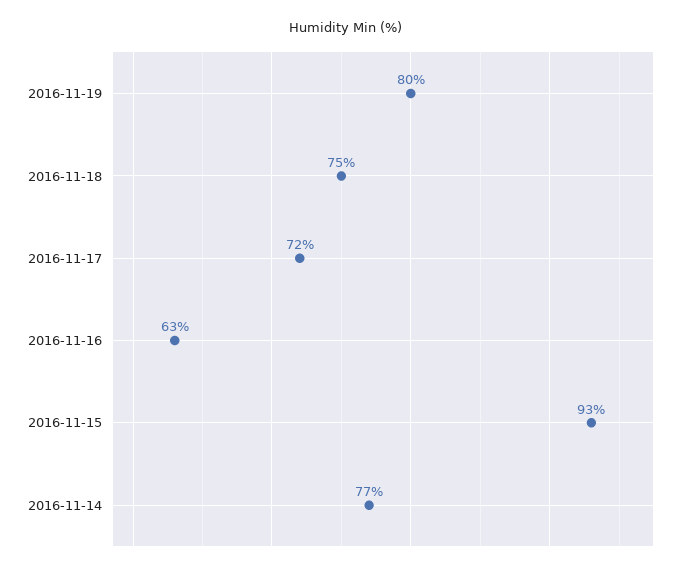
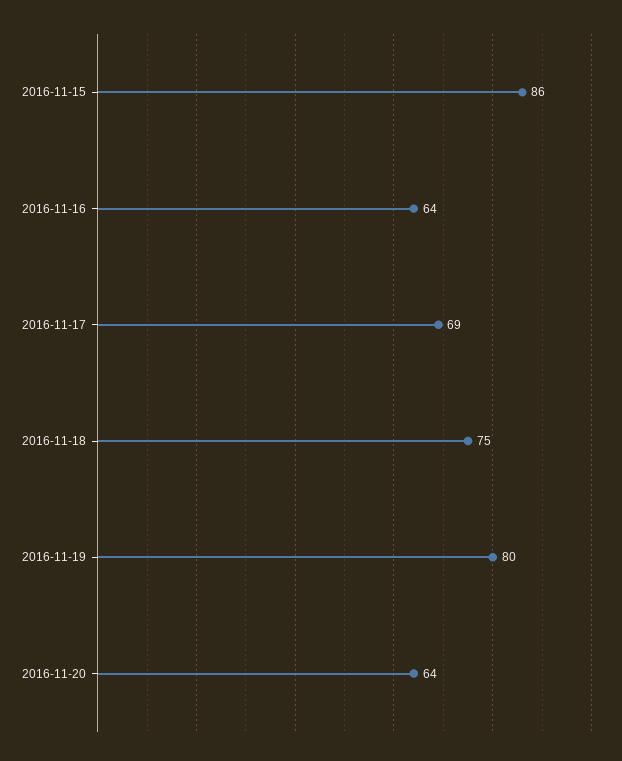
2016-11-17: 72 -> 69
2016-11-16: 63 -> 64
2016-11-15: 93 -> 86
2016-11-14: 77 -> none
2016-11-20: none -> 64

